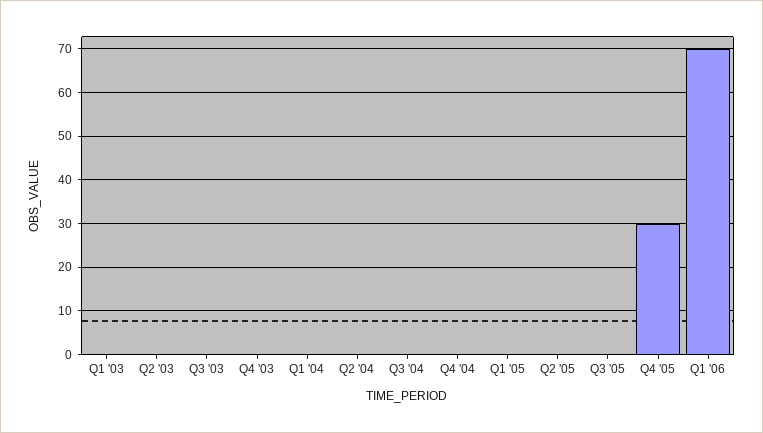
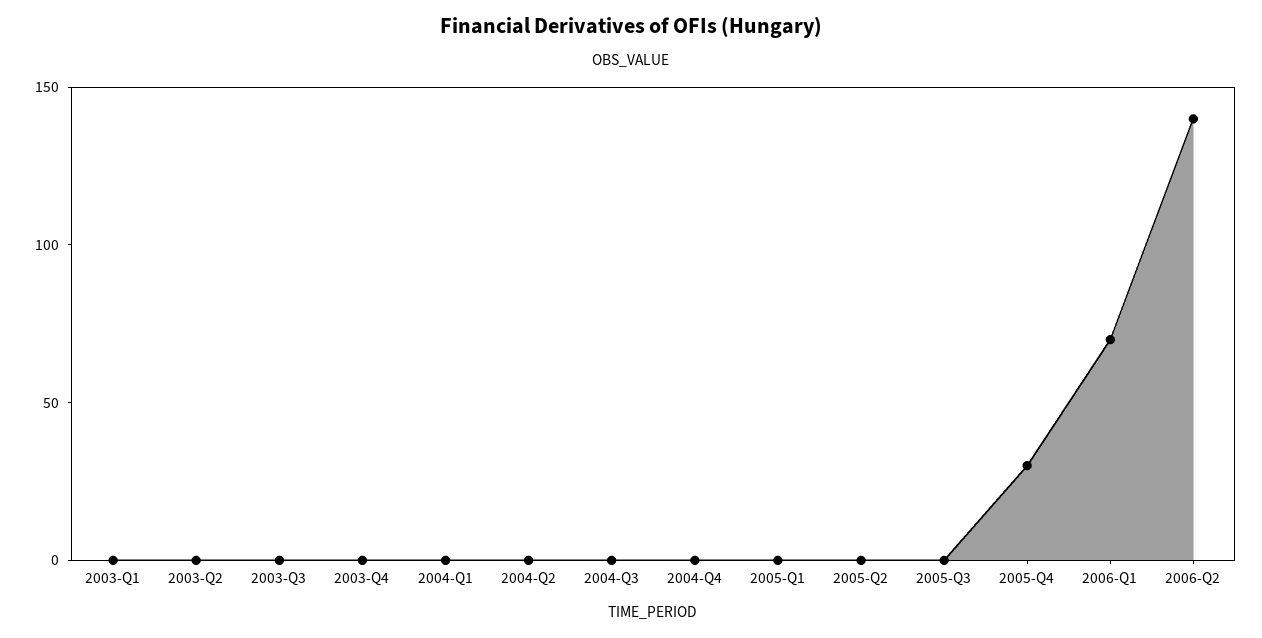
2006-Q2: none -> 140

